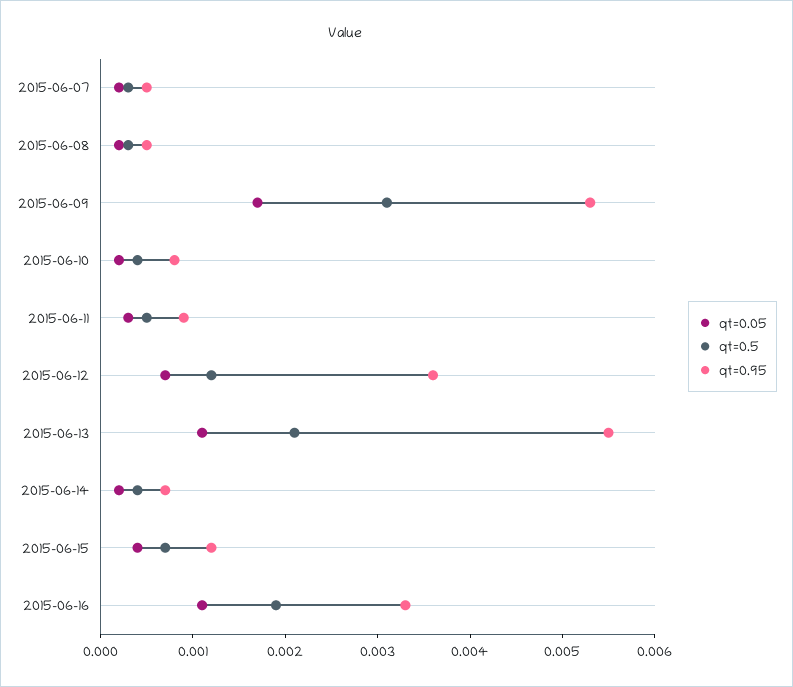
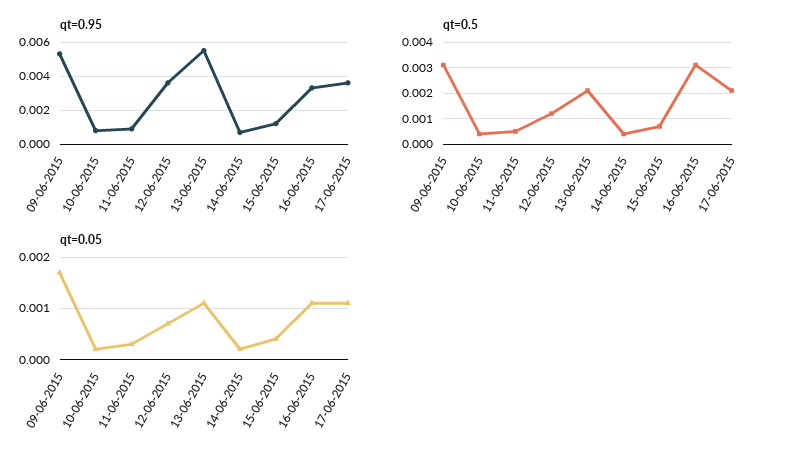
qt=0.05, 2015-06-07: 0.0002 -> none
qt=0.5, 2015-06-07: 0.0003 -> none
qt=0.95, 2015-06-07: 0.0005 -> none
qt=0.05, 2015-06-08: 0.0002 -> none
qt=0.5, 2015-06-08: 0.0003 -> none
qt=0.95, 2015-06-08: 0.0005 -> none
qt=0.5, 2015-06-16: 0.0019 -> 0.003
qt=0.95, 17-06-2015: none -> 0.0035
qt=0.5, 17-06-2015: none -> 0.002
qt=0.05, 17-06-2015: none -> 0.001

